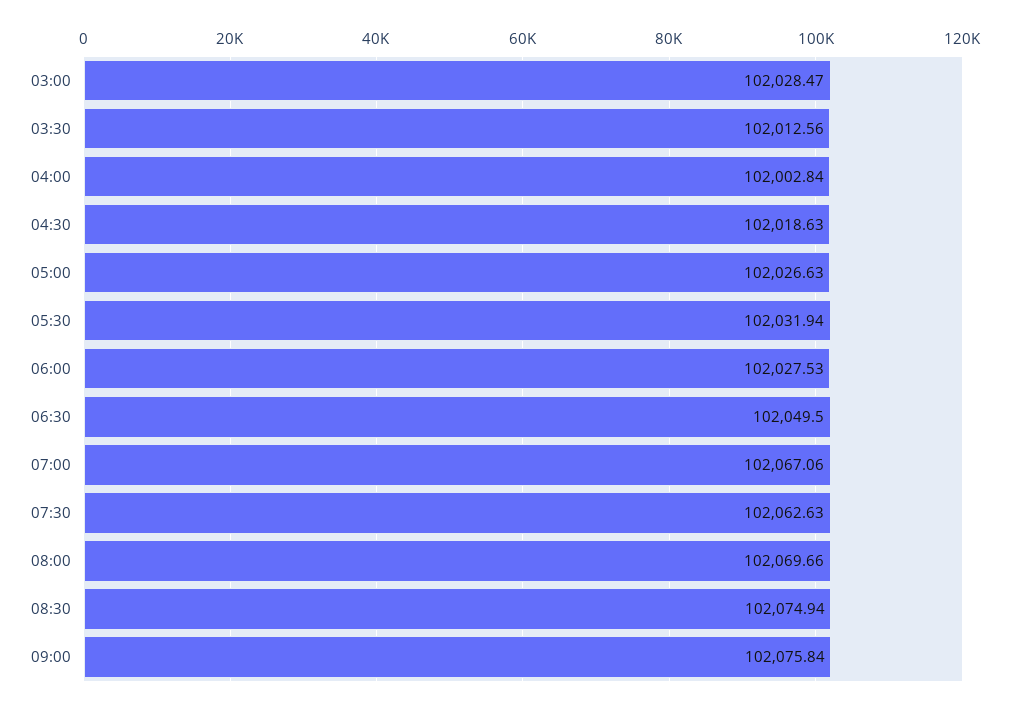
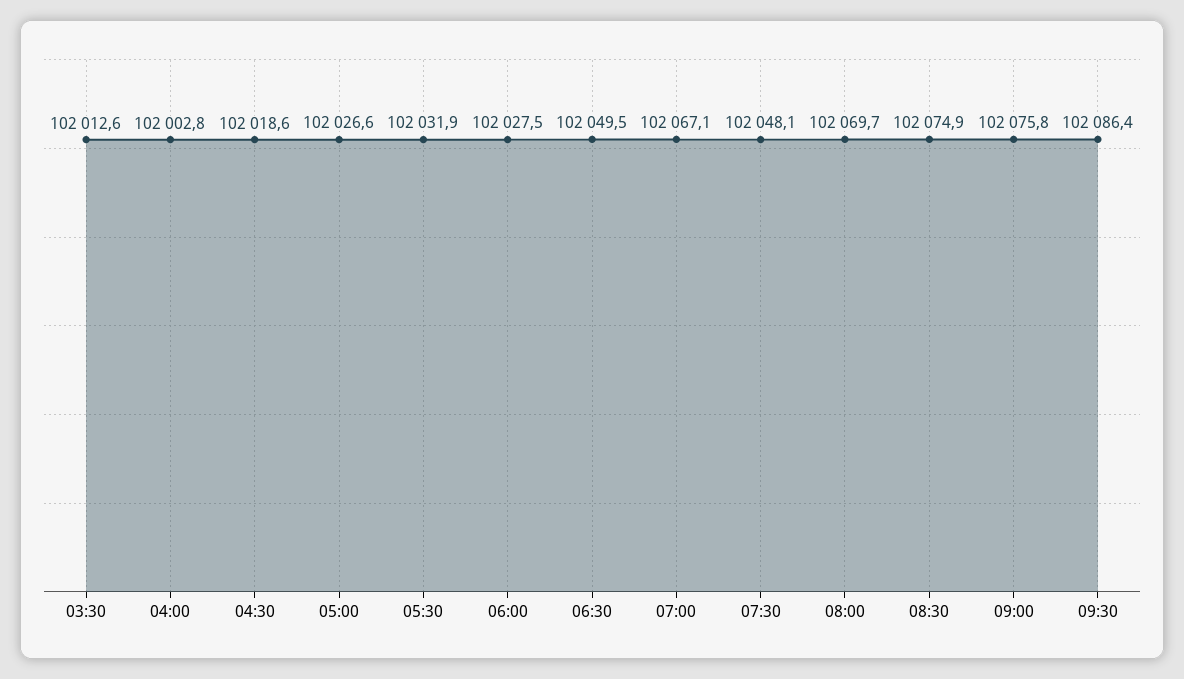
03:00: 102028.47 -> none
07:30: 102062.63 -> 102048.1
09:30: none -> 102086.4

